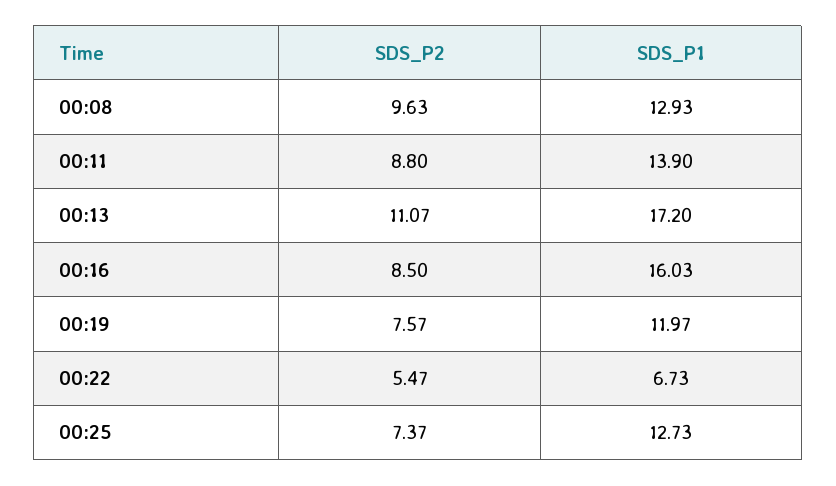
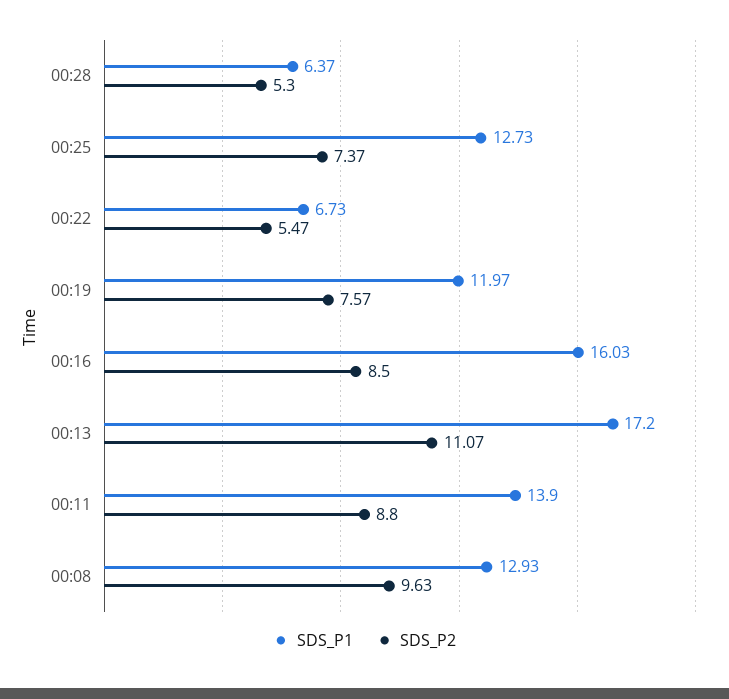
SDS_P1, 00:28: none -> 6.37
SDS_P2, 00:28: none -> 5.3

